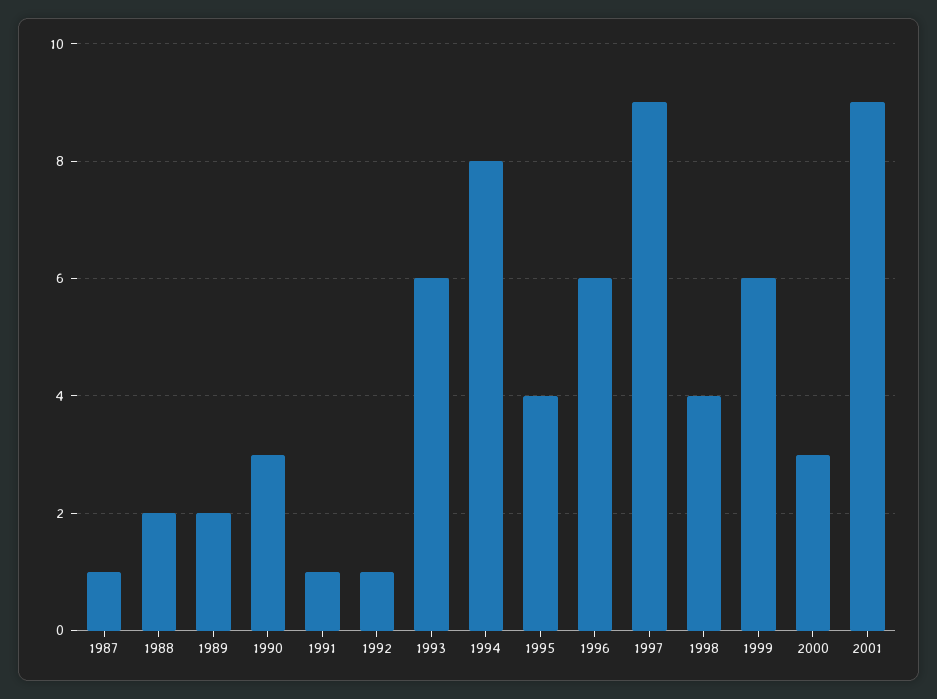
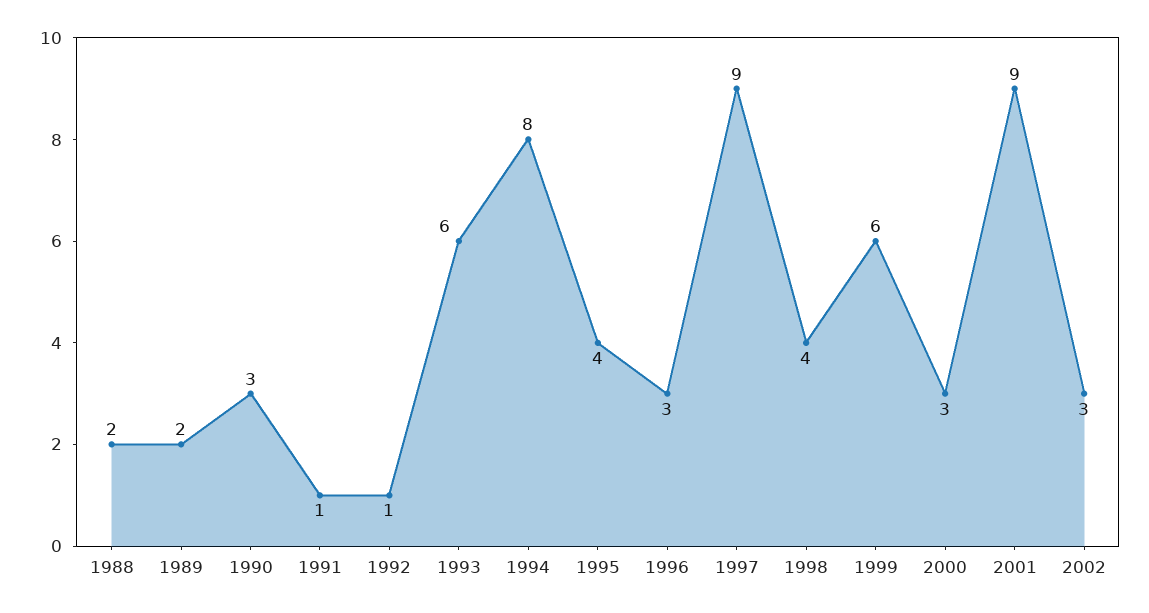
1987: 1 -> none
1996: 6 -> 3
2002: none -> 3

